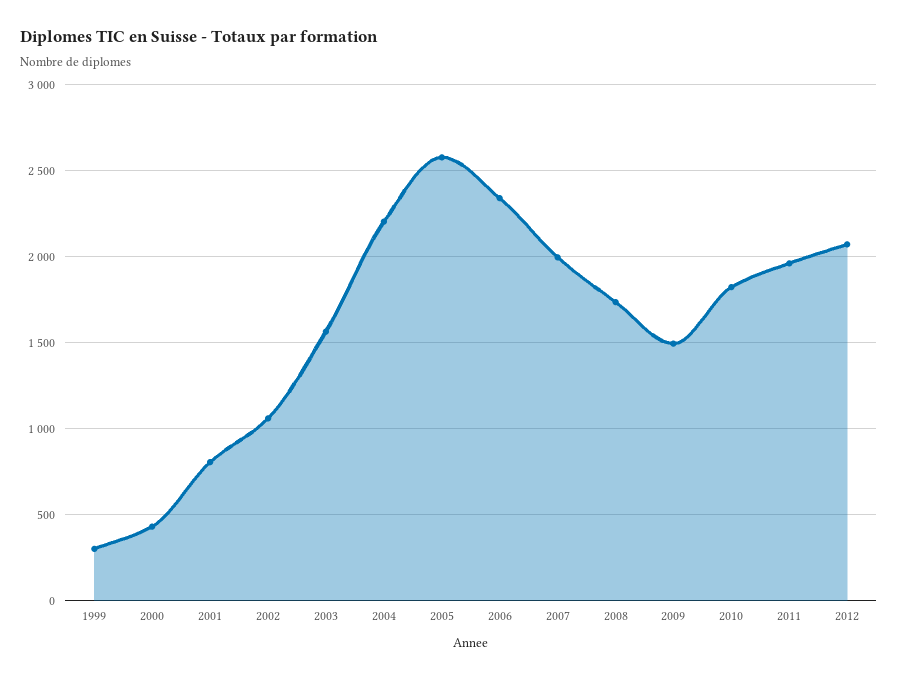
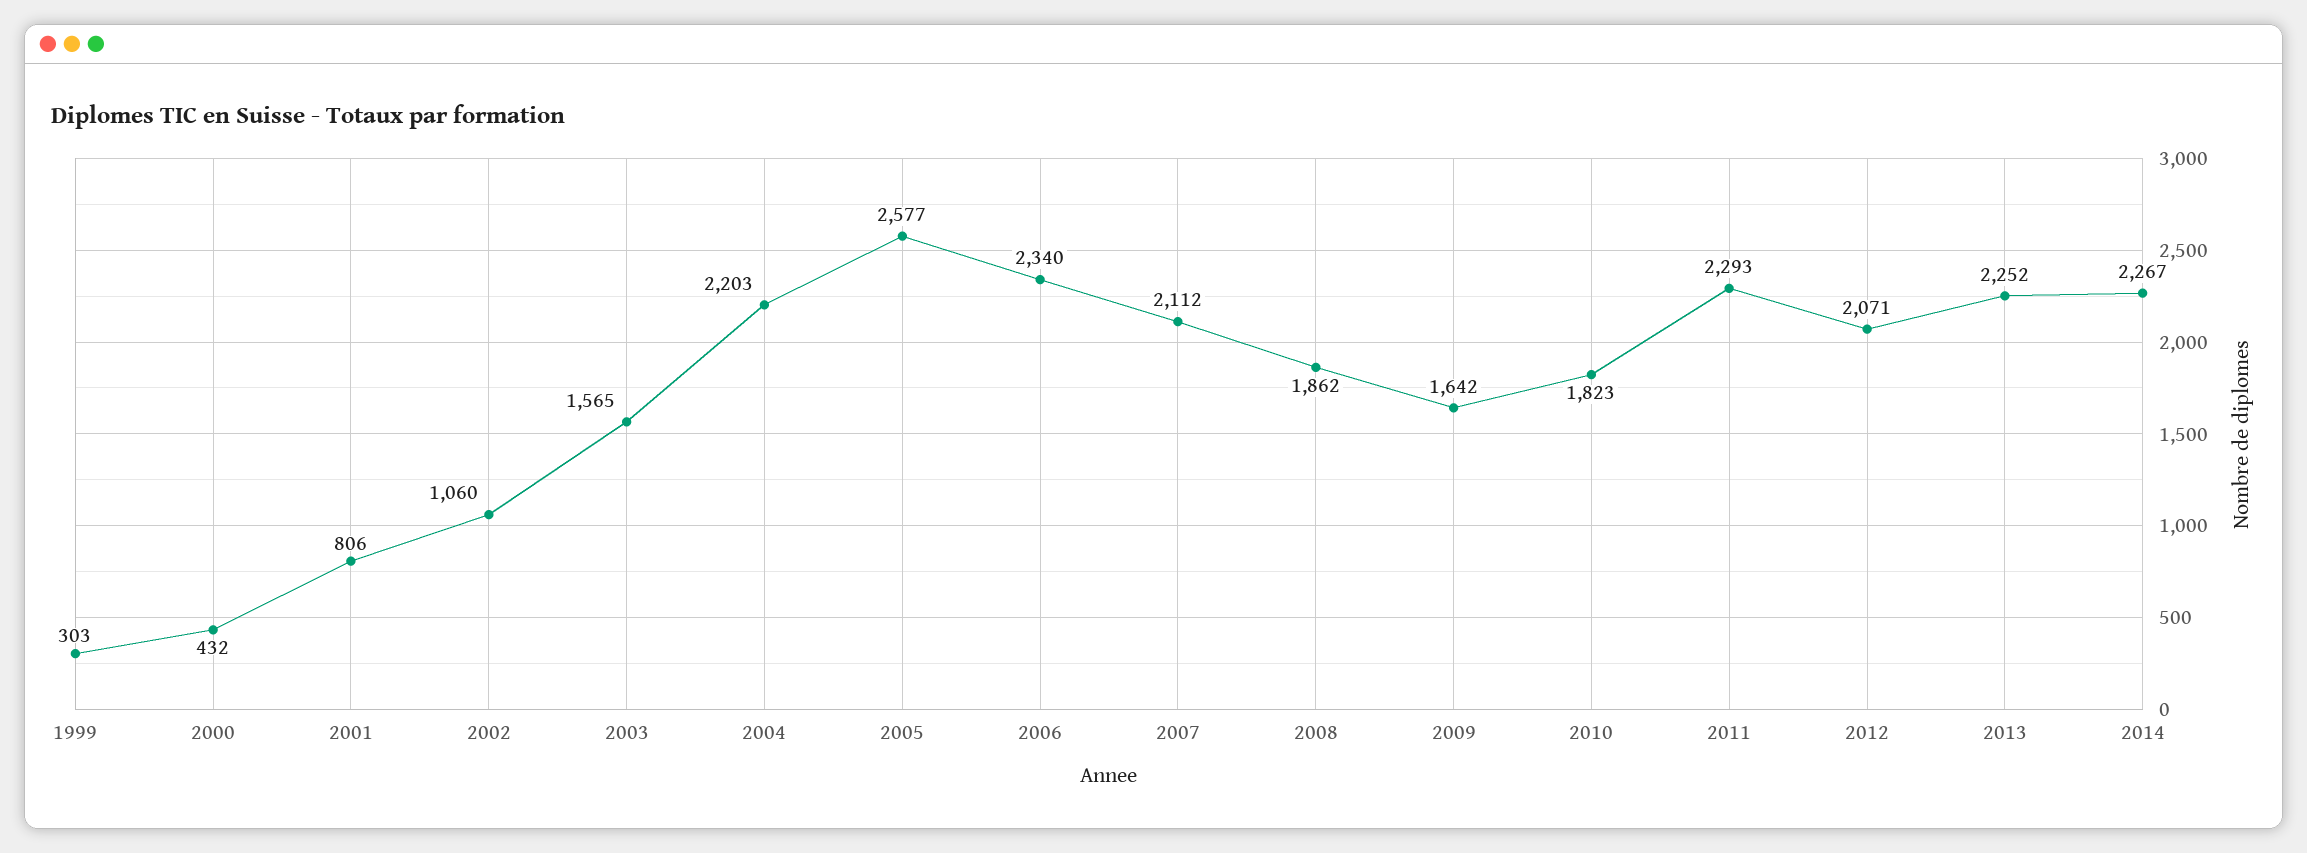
2007: 2000 -> 2112
2008: 1750 -> 1862
2009: 1500 -> 1642
2011: 1950 -> 2293
2013: none -> 2252
2014: none -> 2267

